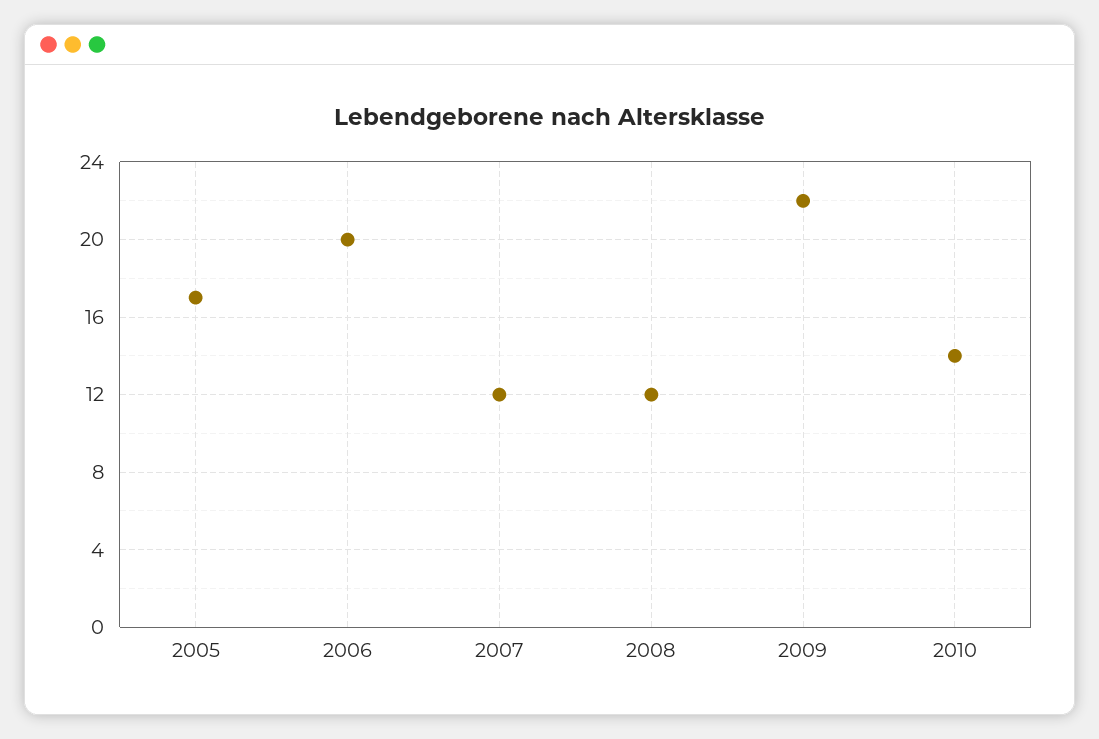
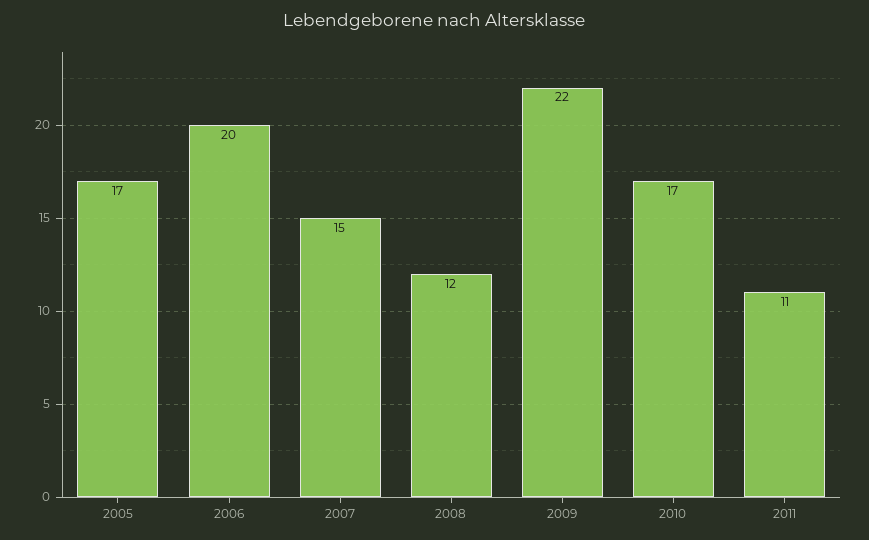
2007: 12 -> 15
2010: 14 -> 17
2011: none -> 11

